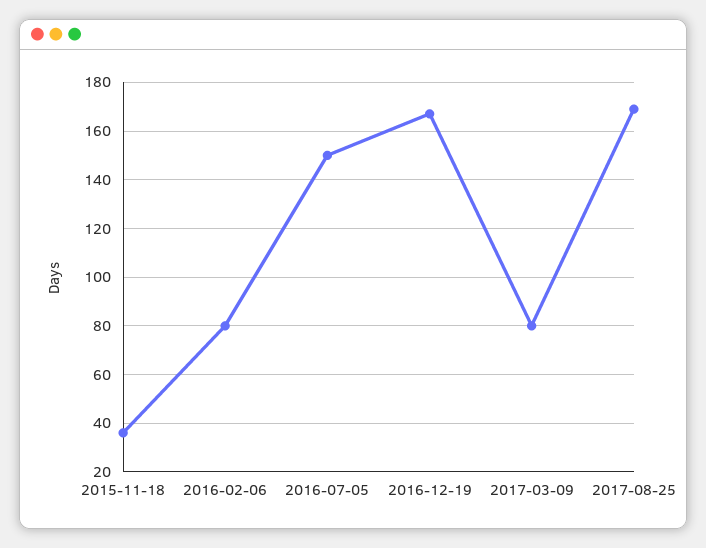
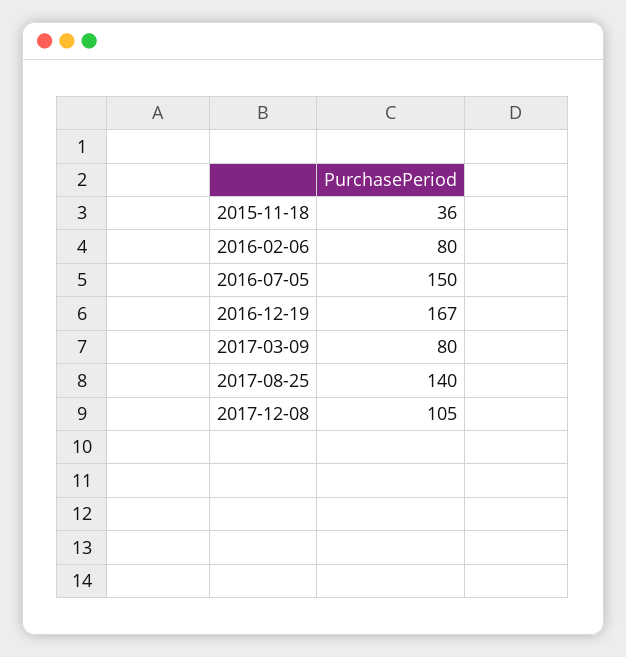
2017-08-25: 170 -> 140
2017-12-08: none -> 105

